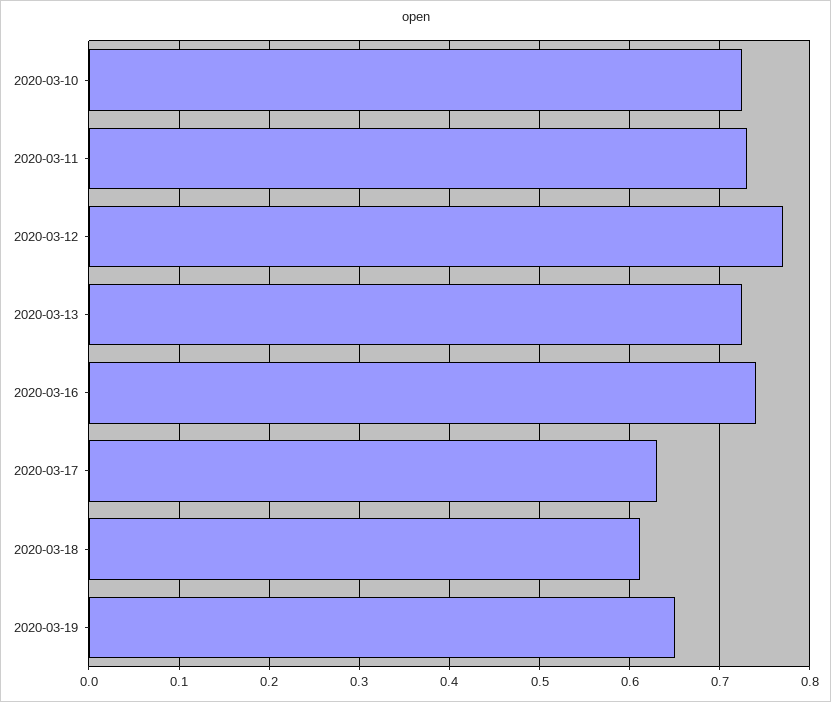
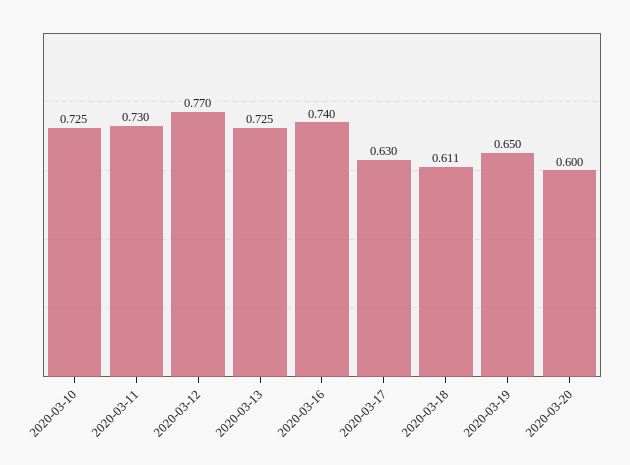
2020-03-20: none -> 0.6

